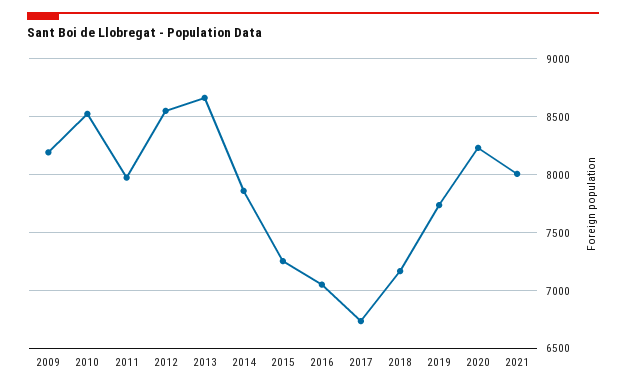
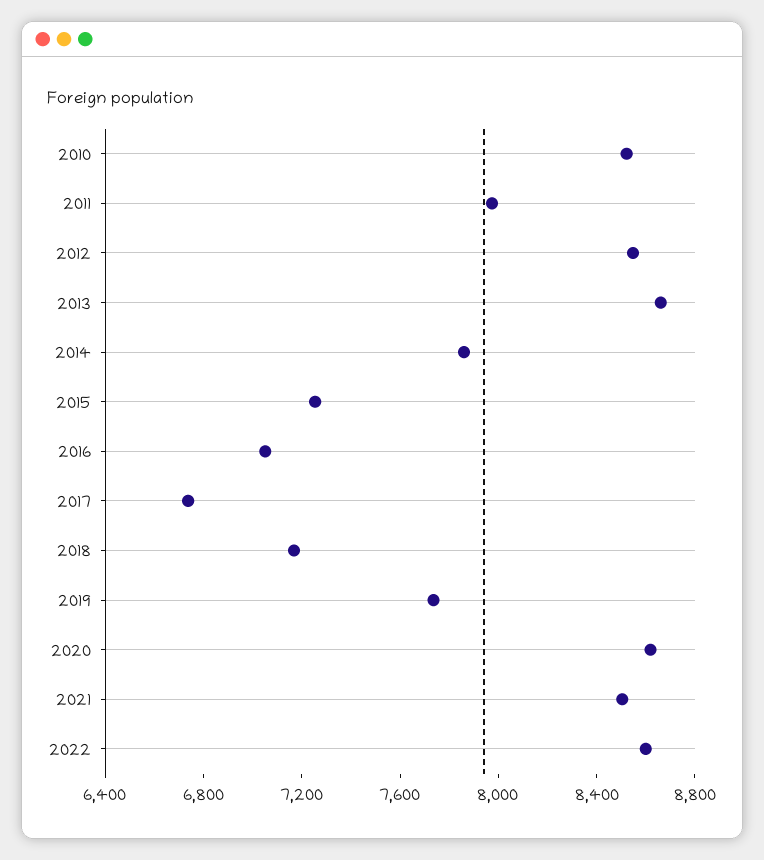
2009: 8200 -> none
2020: 8200 -> 8600
2021: 8000 -> 8500
2022: none -> 8600

